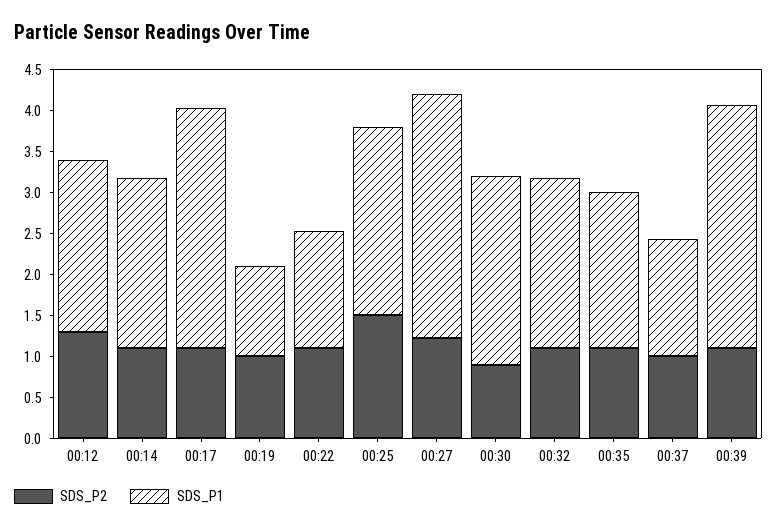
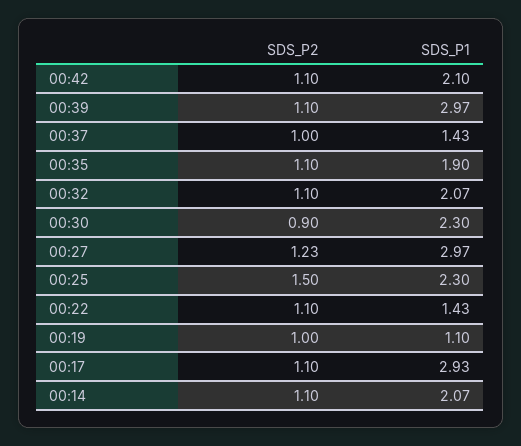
SDS_P2, 00:12: 1.3 -> none
SDS_P1, 00:12: 2.1 -> none
SDS_P2, 00:42: none -> 1.1
SDS_P1, 00:42: none -> 2.1

